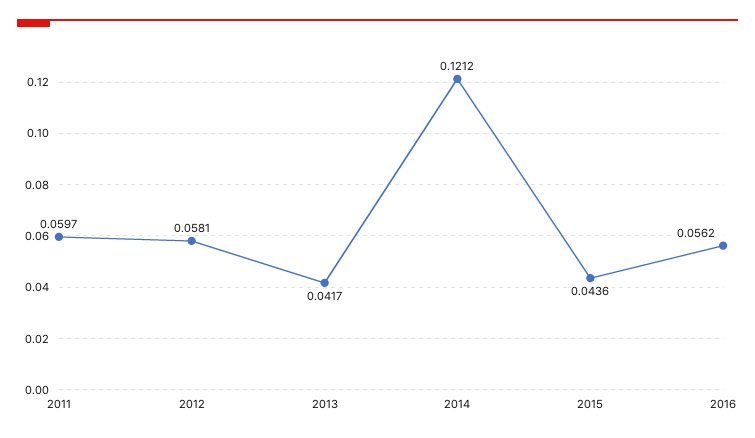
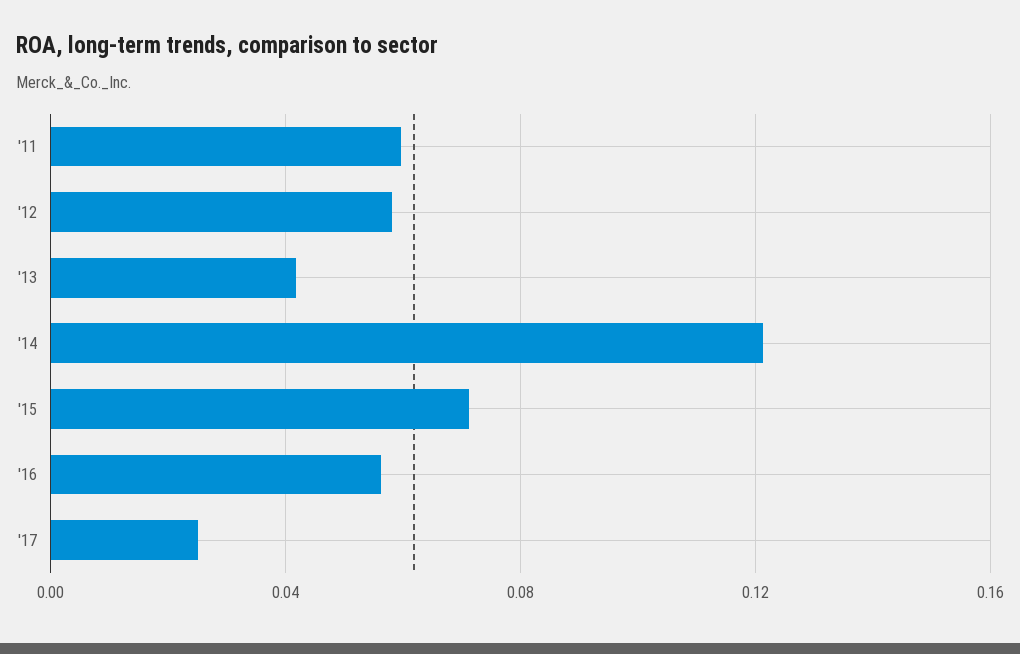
2015: 0.0436 -> 0.07
'17: none -> 0.025

